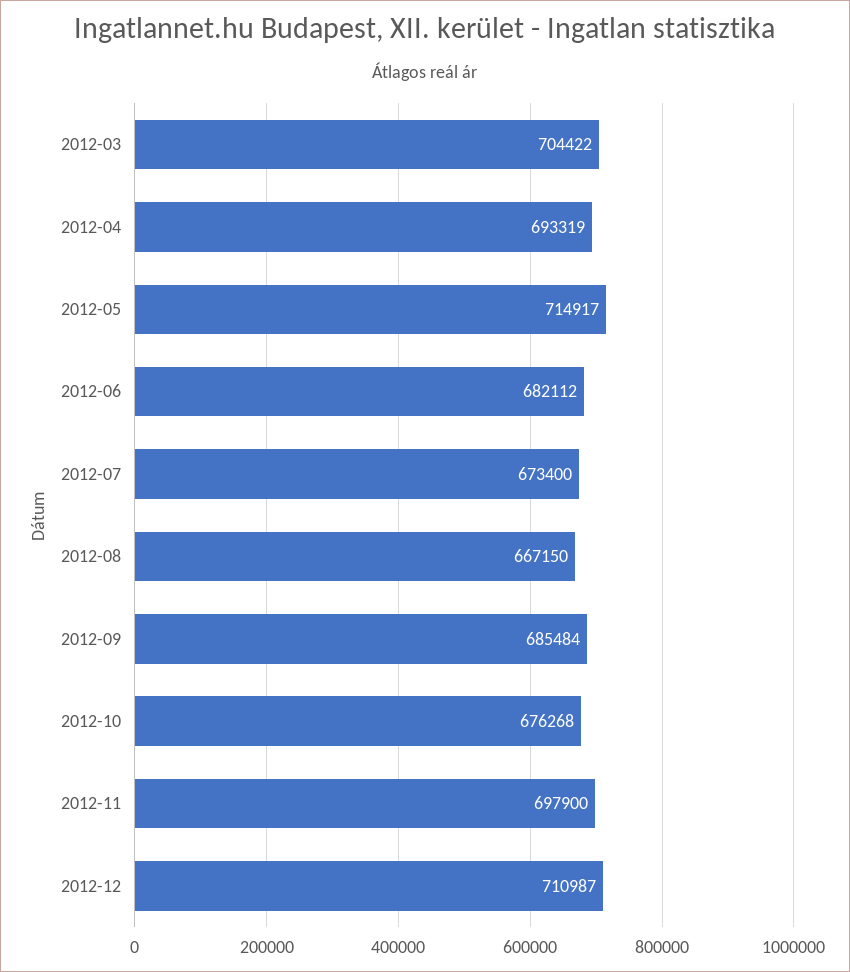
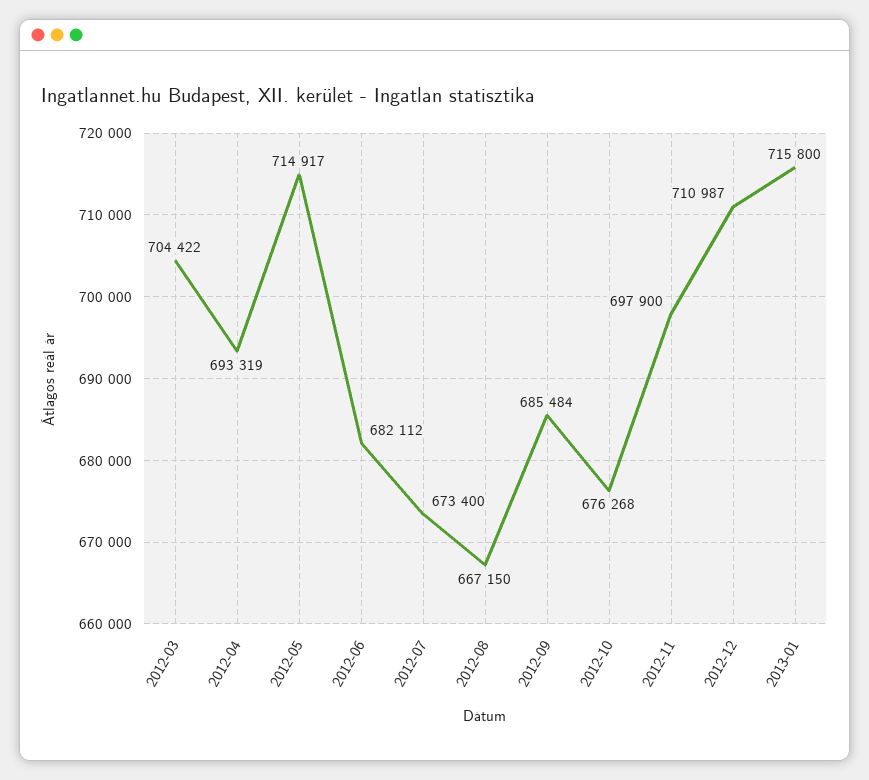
2013-01: none -> 715800

